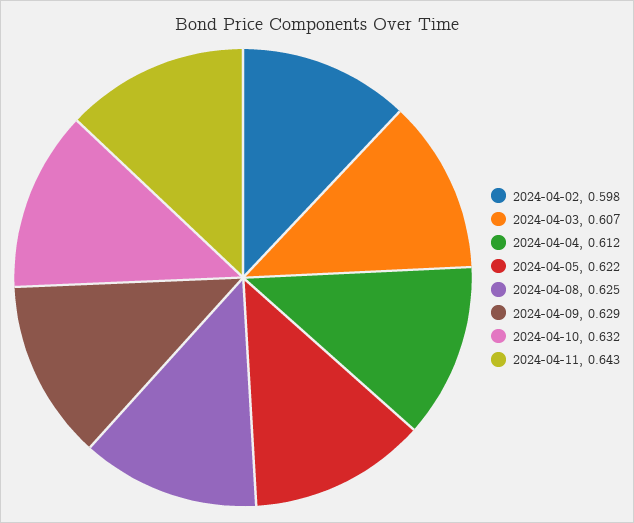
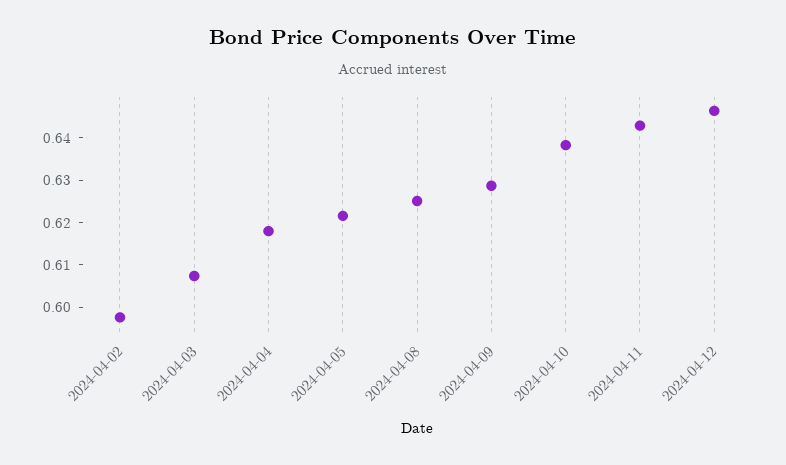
2024-04-04: 0.612 -> 0.618
2024-04-10: 0.632 -> 0.638
2024-04-12: none -> 0.646

